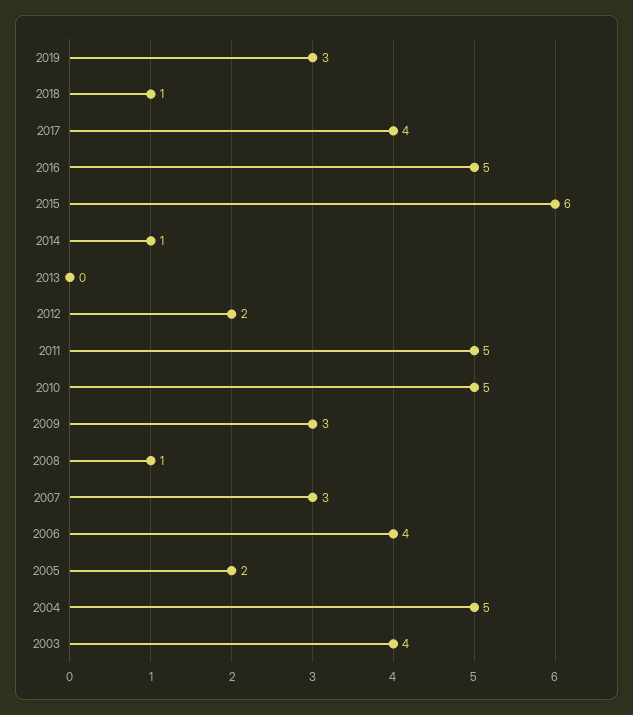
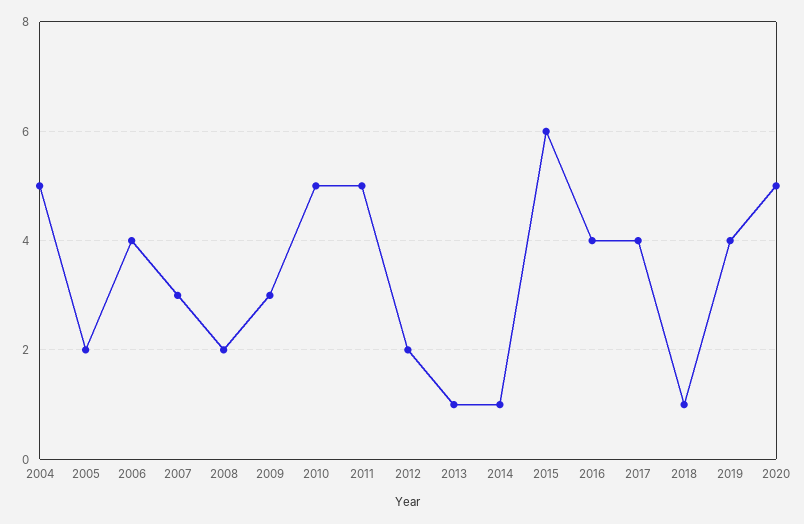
2019: 3 -> 4
2016: 5 -> 4
2013: 0 -> 1
2008: 1 -> 2
2003: 4 -> none
2020: none -> 5

